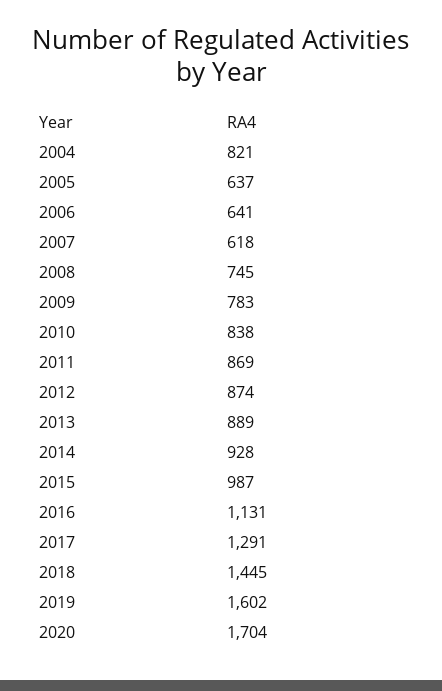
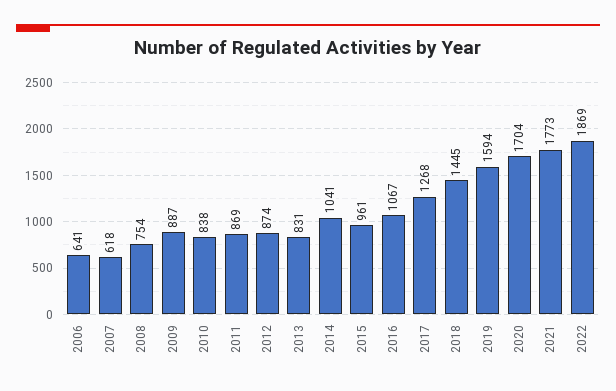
2004: 821 -> none
2005: 637 -> none
2008: 745 -> 754
2009: 783 -> 887
2013: 889 -> 831
2014: 928 -> 1041
2015: 987 -> 961
2016: 1131 -> 1067
2017: 1291 -> 1268
2019: 1602 -> 1594
2021: none -> 1773
2022: none -> 1869

